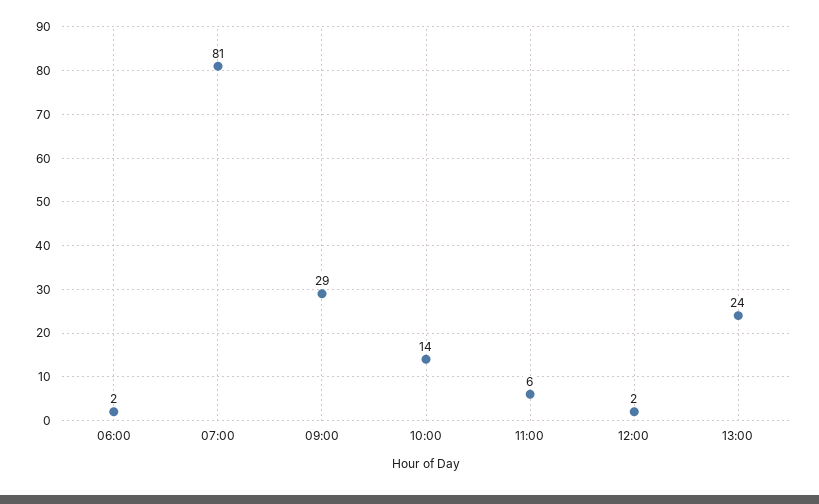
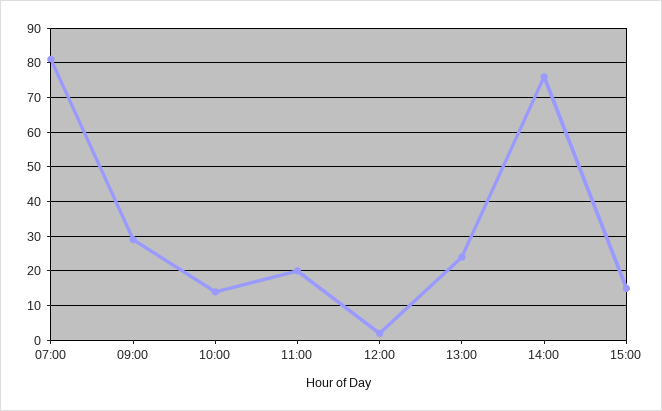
06:00: 2 -> none
11:00: 6 -> 20
14:00: none -> 75
15:00: none -> 15

